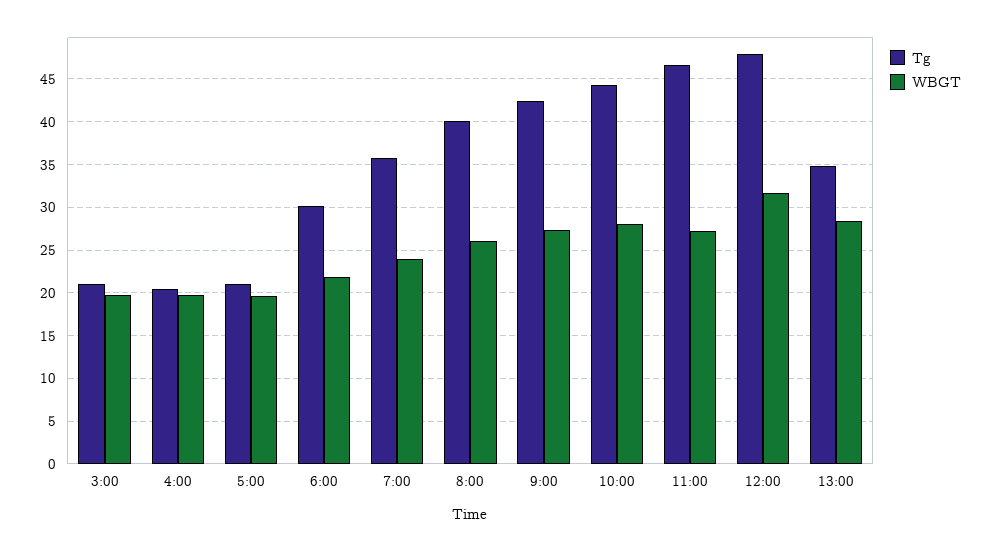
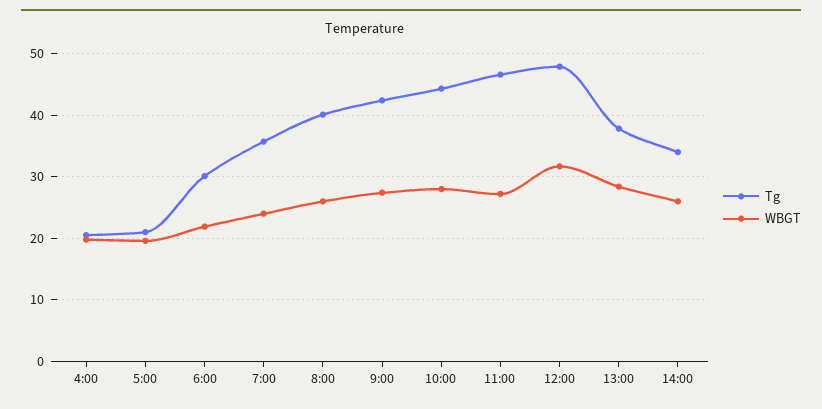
Tg, 3:00: 21 -> none
WBGT, 3:00: 20 -> none
Tg, 13:00: 35 -> 38
Tg, 14:00: none -> 34
WBGT, 14:00: none -> 26

